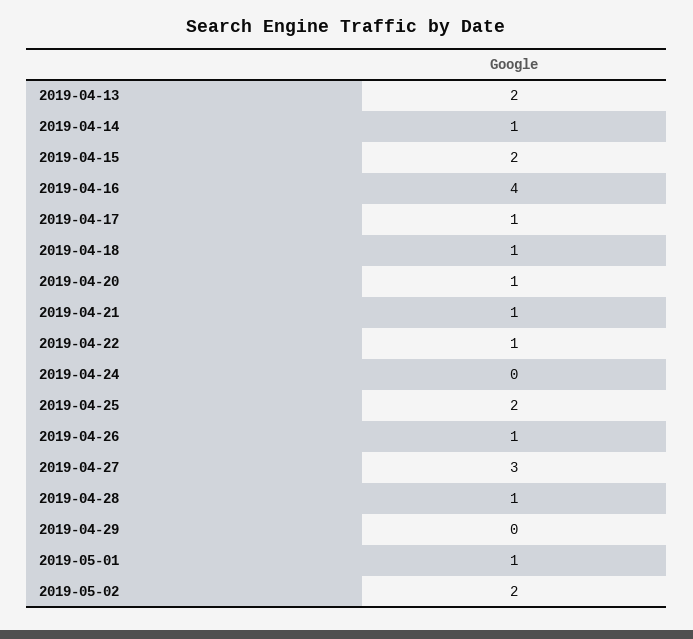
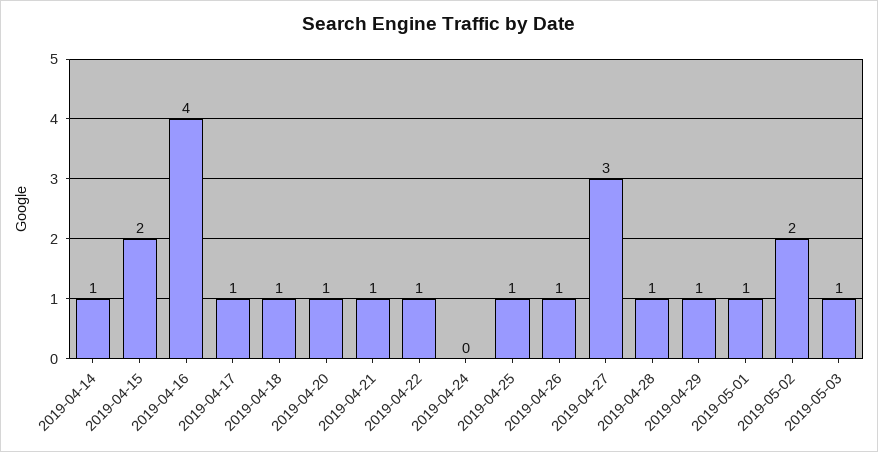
2019-04-13: 2 -> none
2019-04-25: 2 -> 1
2019-04-29: 0 -> 1
2019-05-03: none -> 1

